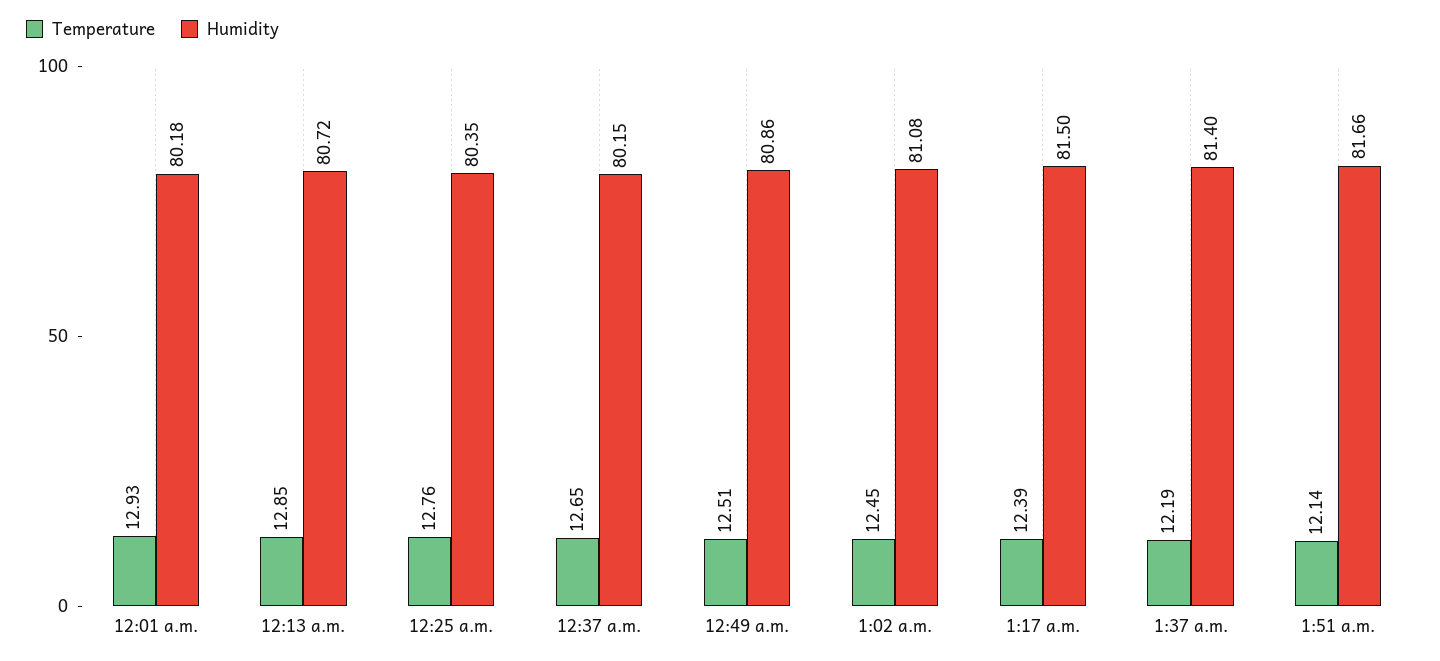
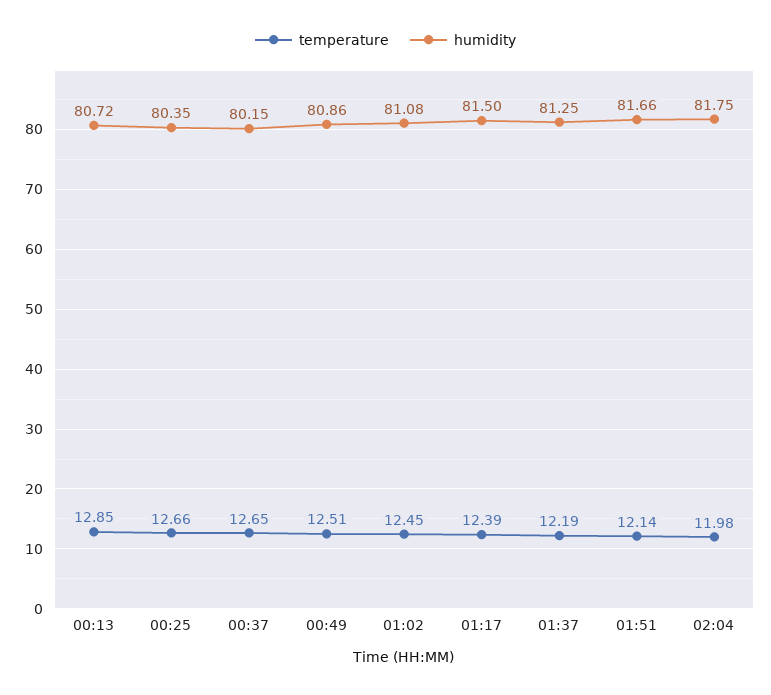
Temperature, 12:01 a.m.: 12.93 -> none
Humidity, 12:01 a.m.: 80.18 -> none
Temperature, 12:25 a.m.: 12.76 -> 12.66
Humidity, 1:37 a.m.: 81.4 -> 81.25
Temperature, 02:04: none -> 11.98
Humidity, 02:04: none -> 81.75

